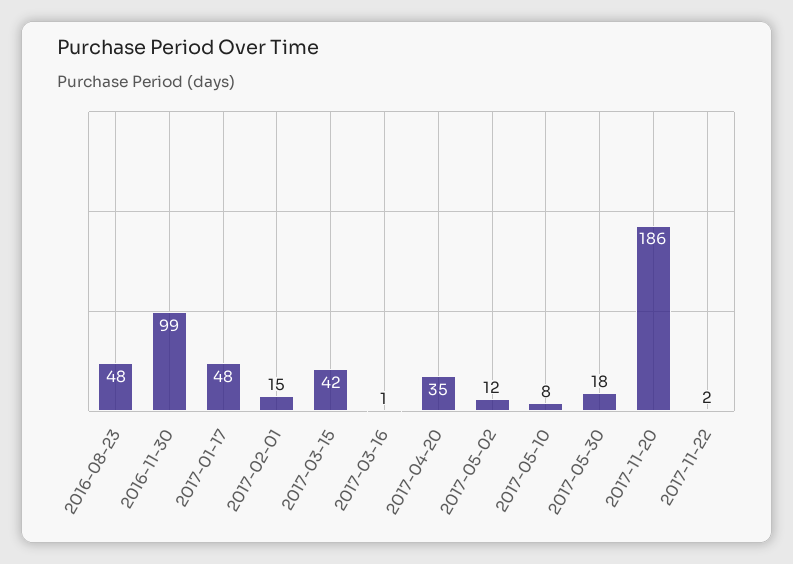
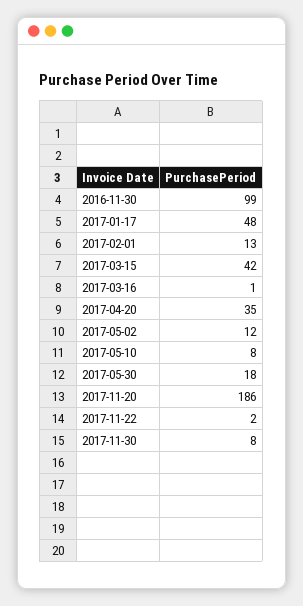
2016-08-23: 48 -> none
2017-02-01: 15 -> 13
2017-11-30: none -> 8

